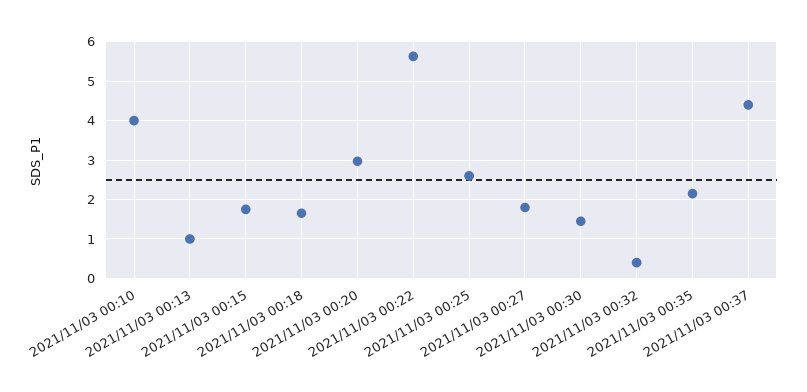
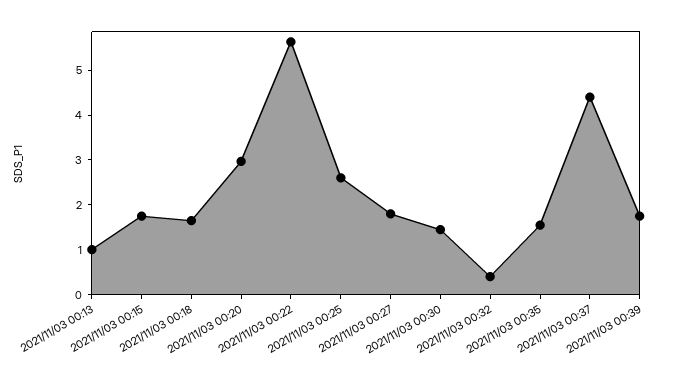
2021/11/03 00:10: 4 -> none
2021/11/03 00:35: 2.2 -> 1.6
2021/11/03 00:39: none -> 1.8

